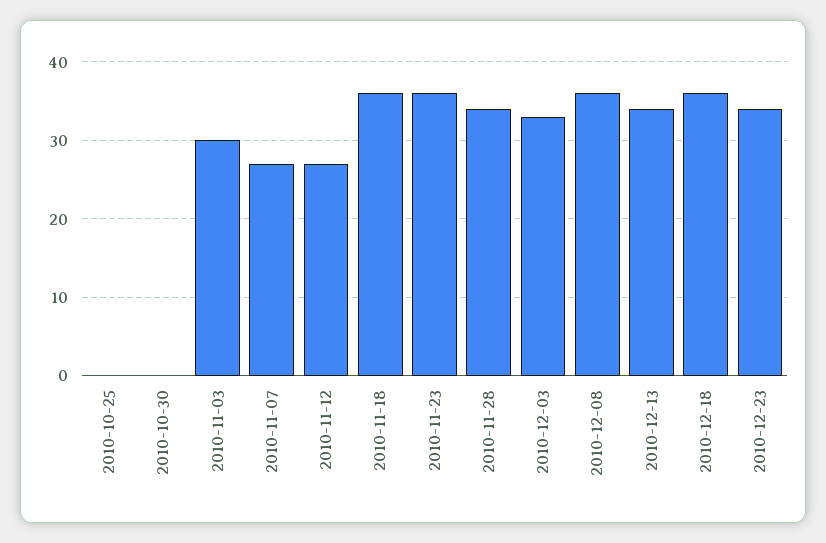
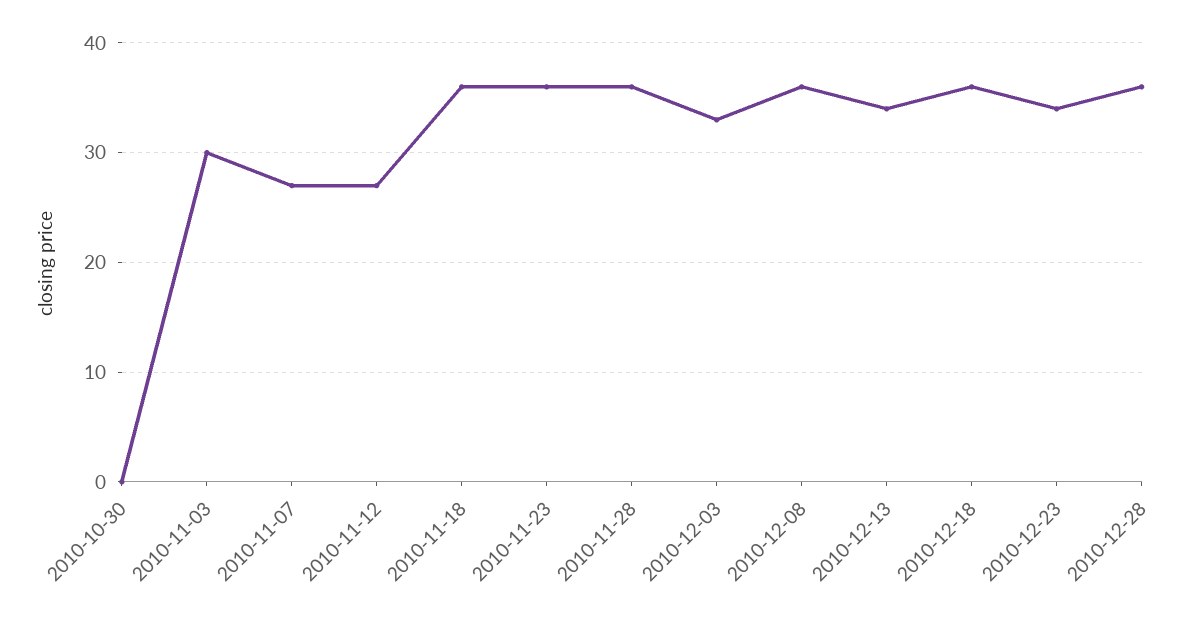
2010-10-25: 0 -> none
2010-11-28: 34 -> 36
2010-12-28: none -> 36

